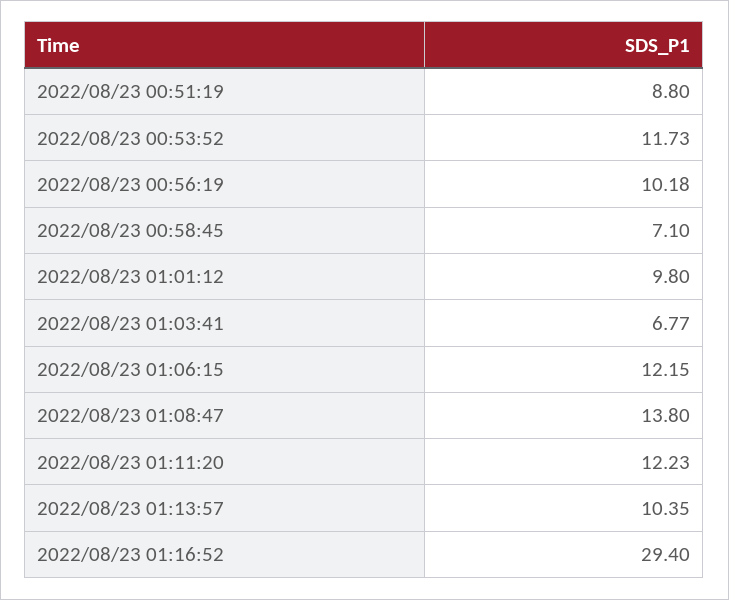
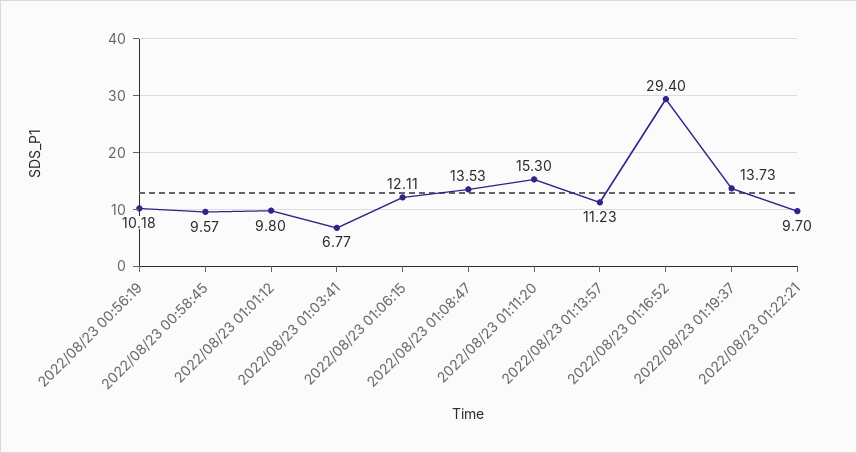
2022/08/23 00:51:19: 8.8 -> none
2022/08/23 00:53:52: 11.73 -> none
2022/08/23 00:58:45: 7.1 -> 9.57
2022/08/23 01:06:15: 12.15 -> 12.11
2022/08/23 01:08:47: 13.8 -> 13.53
2022/08/23 01:11:20: 12.23 -> 15.3
2022/08/23 01:13:57: 10.35 -> 11.23
2022/08/23 01:19:37: none -> 13.73
2022/08/23 01:22:21: none -> 9.7

